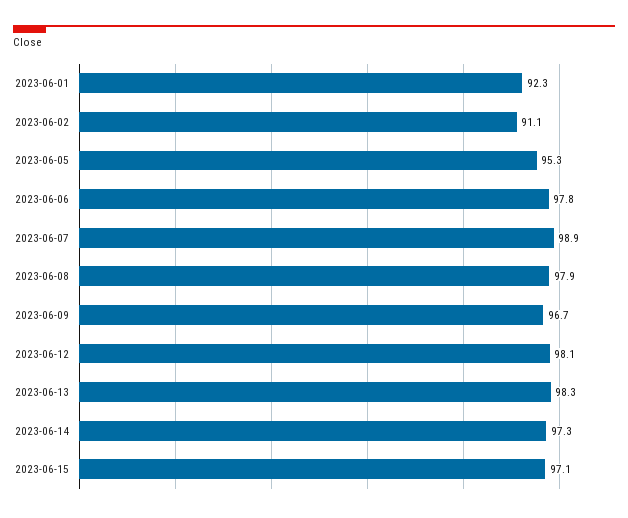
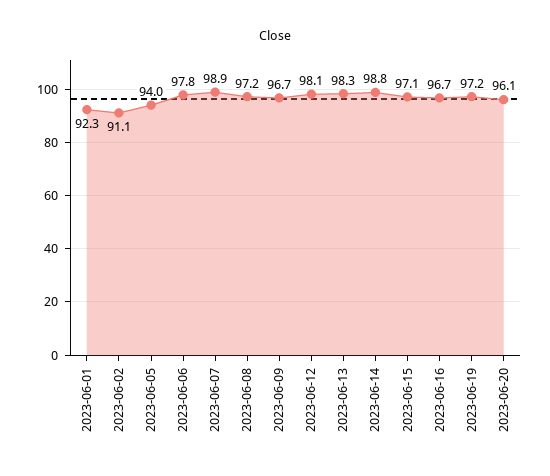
2023-06-05: 95.3 -> 94
2023-06-08: 97.9 -> 97.2
2023-06-14: 97.3 -> 98.8
2023-06-16: none -> 96.7
2023-06-19: none -> 97.2
2023-06-20: none -> 96.1

